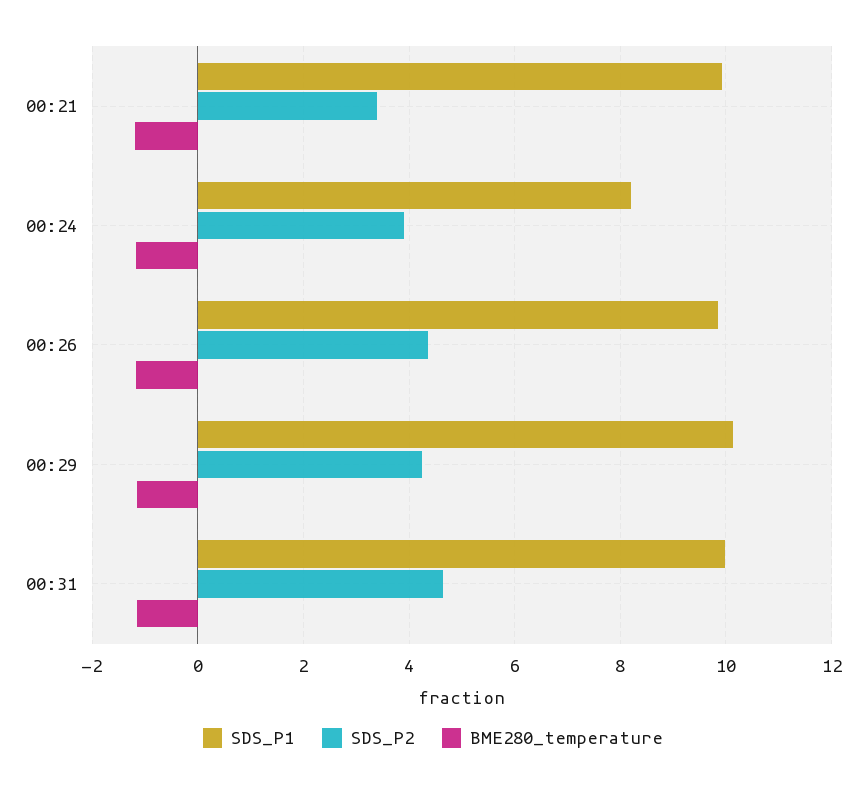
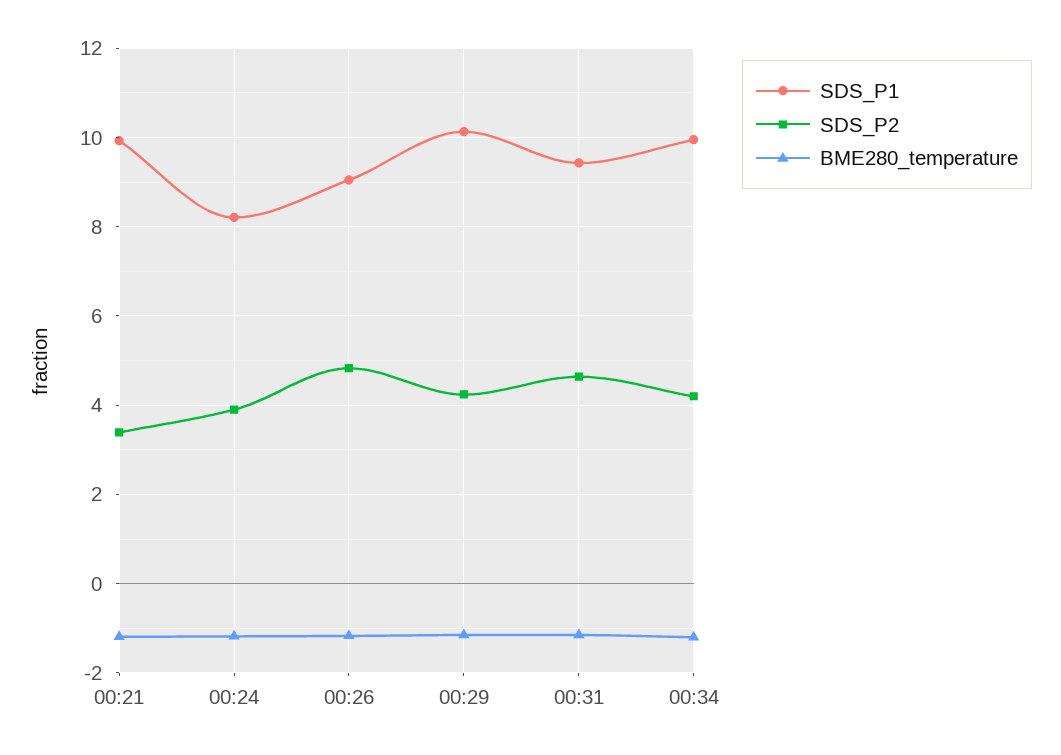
SDS_P1, 00:26: 9.8 -> 9
SDS_P2, 00:26: 4.4 -> 4.8
SDS_P1, 00:31: 10 -> 9.4
SDS_P1, 00:34: none -> 10
SDS_P2, 00:34: none -> 4.2
BME280_temperature, 00:34: none -> -1.2

